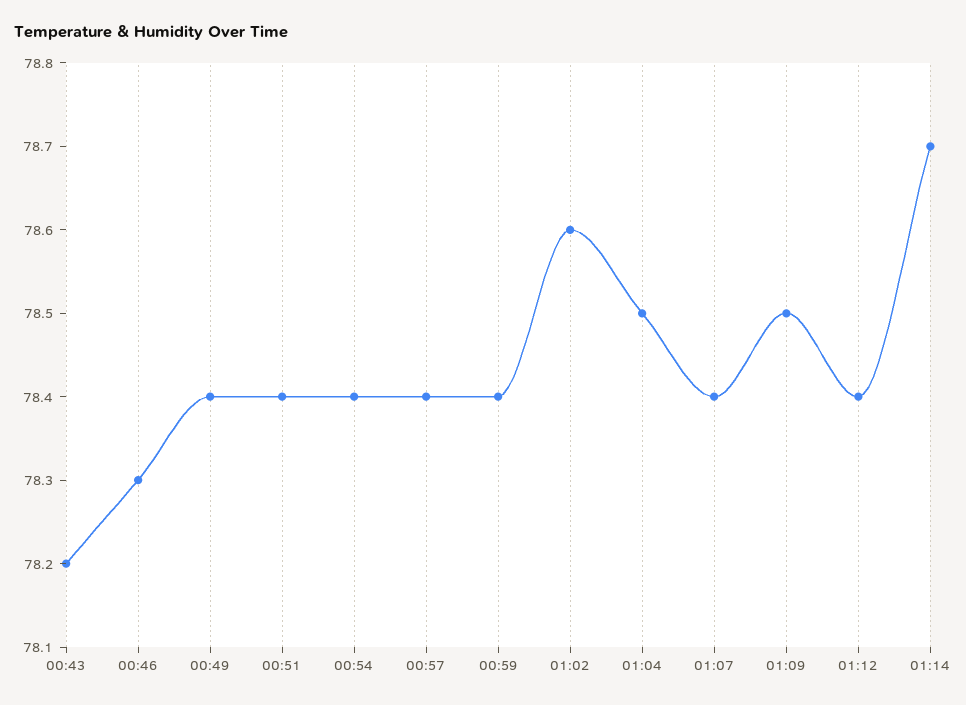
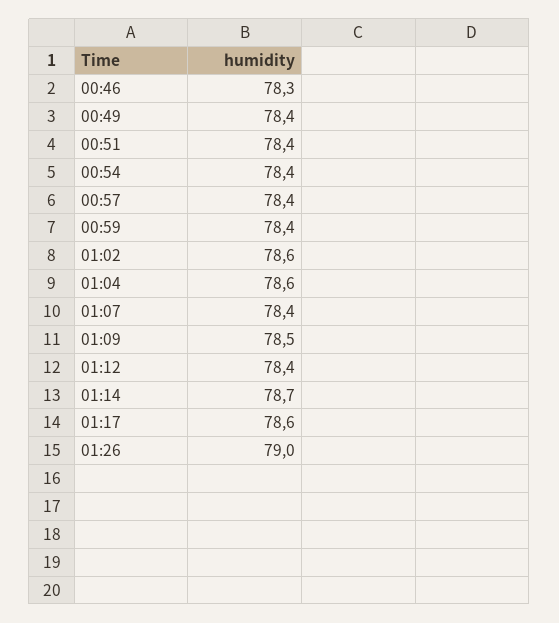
00:43: 78.2 -> none
01:04: 78.5 -> 78.6
01:17: none -> 78.6
01:26: none -> 79

